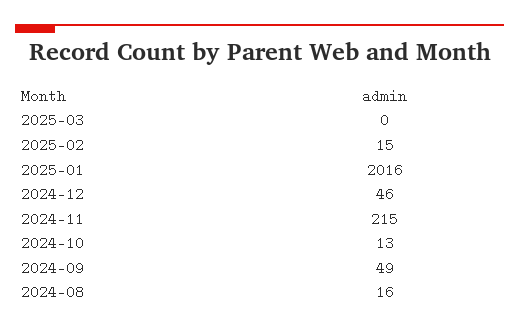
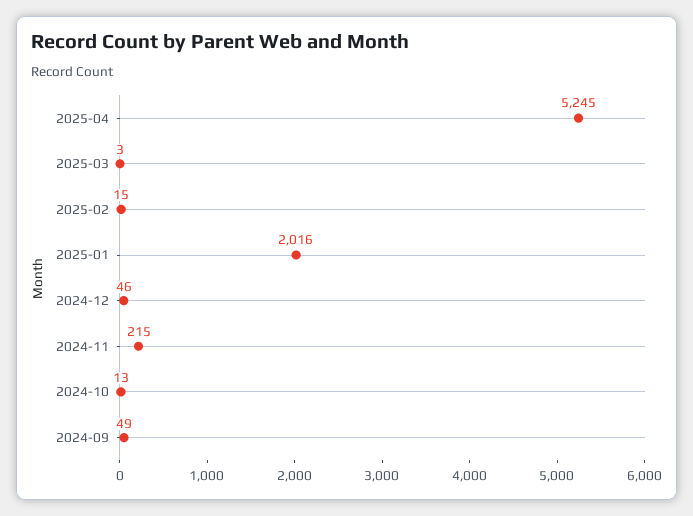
2025-03: 0 -> 3
2024-08: 16 -> none
2025-04: none -> 5245

